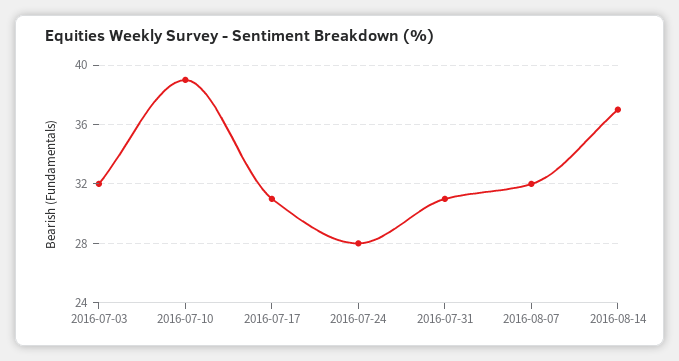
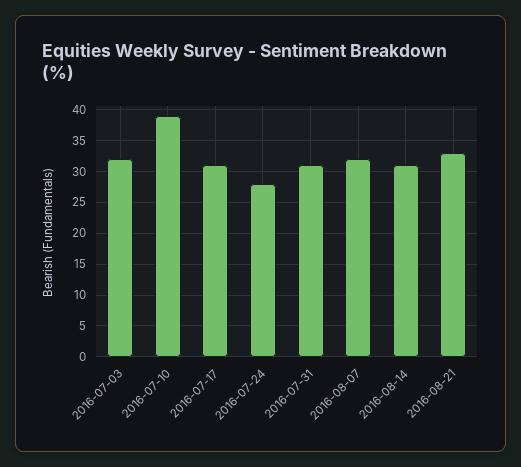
2016-08-14: 37 -> 31
2016-08-21: none -> 33

